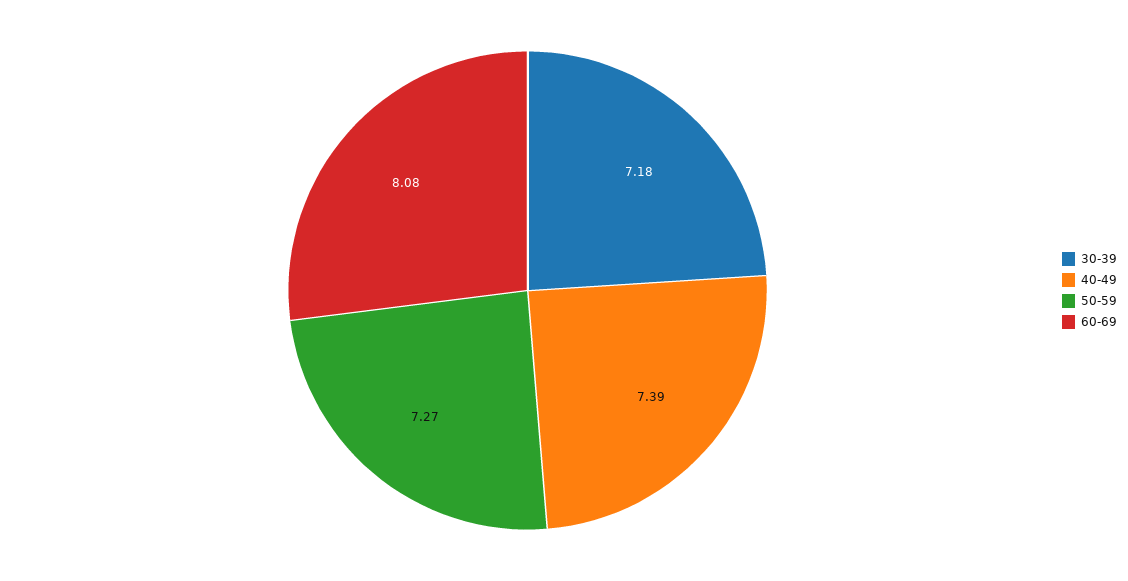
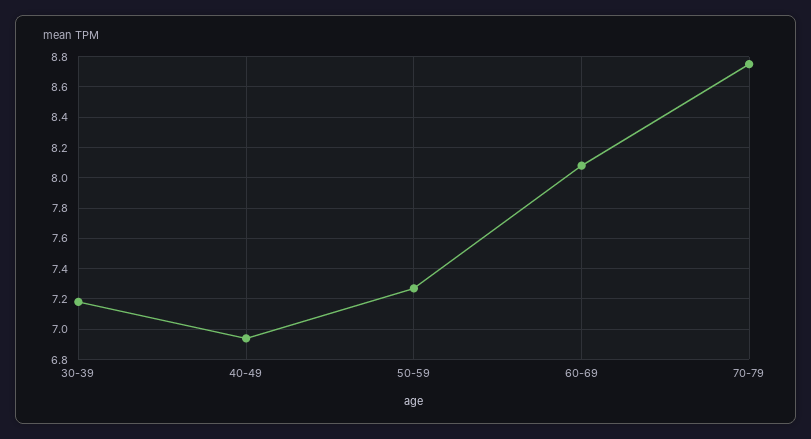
40-49: 7.39 -> 6.95
70-79: none -> 8.75

